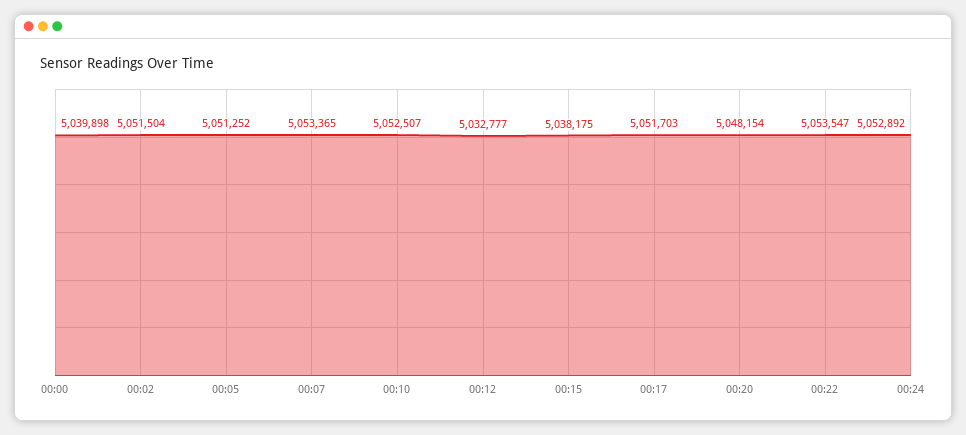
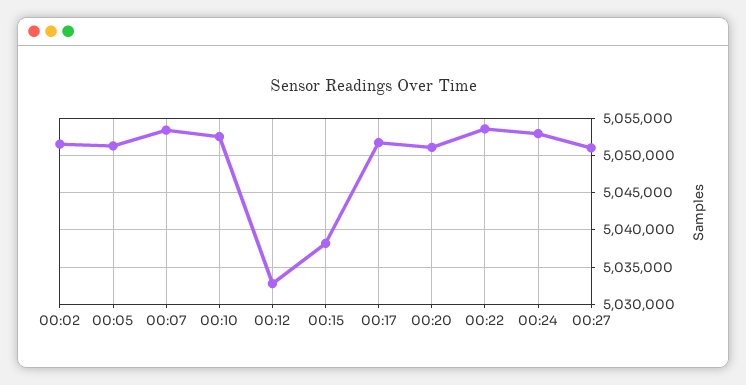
00:00: 5039898 -> none
00:20: 5048154 -> 5051000
00:27: none -> 5051000

